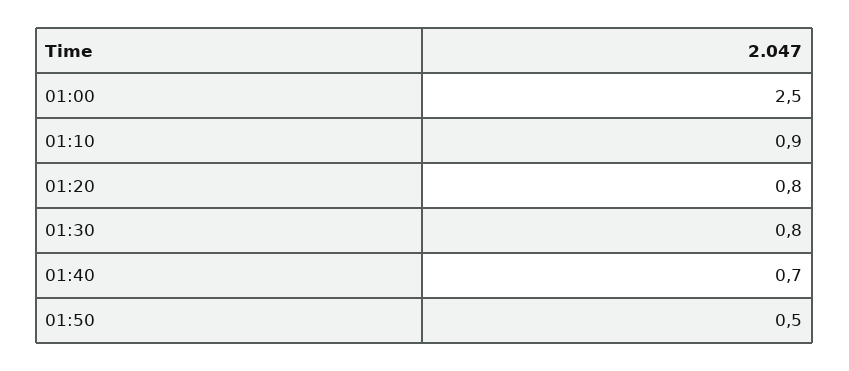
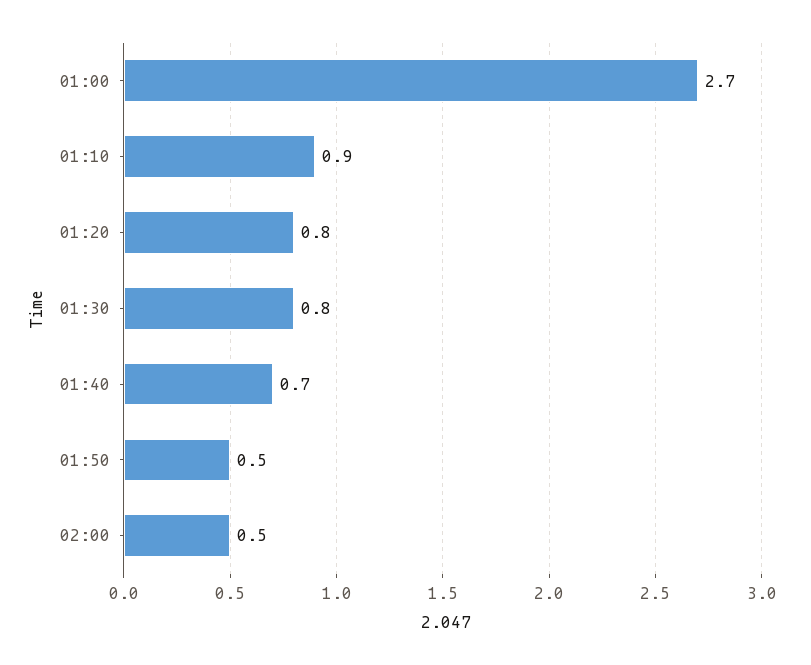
01:00: 2.5 -> 2.7
02:00: none -> 0.5

